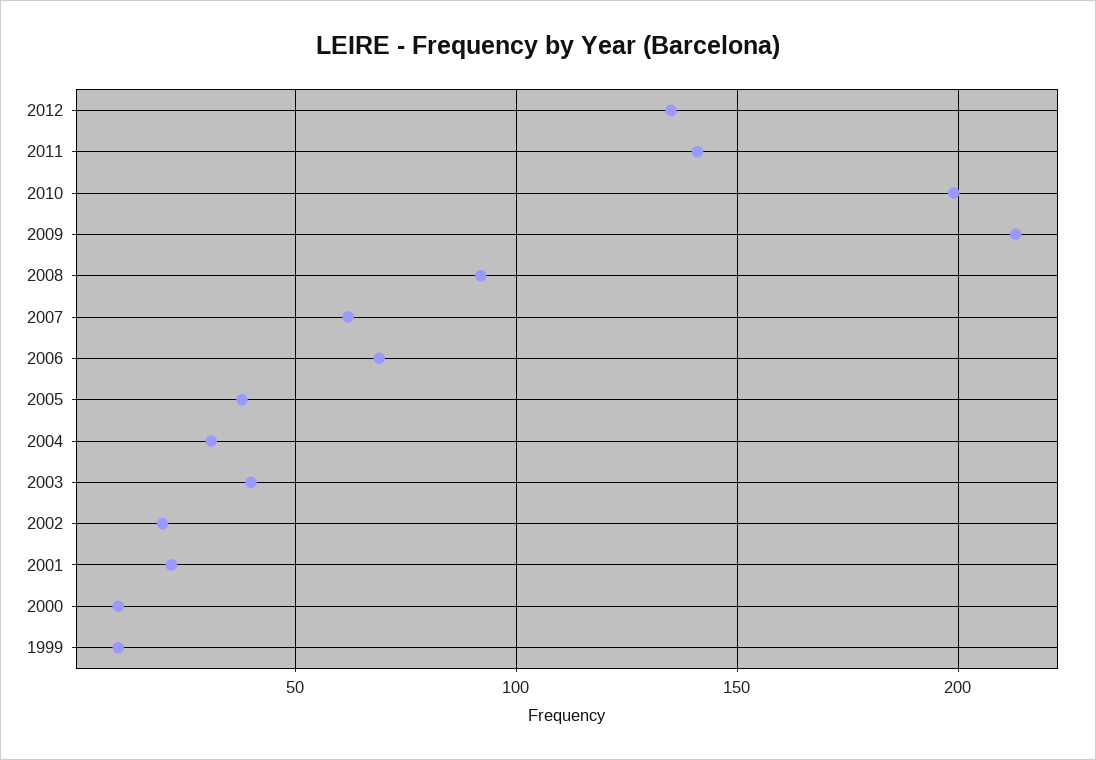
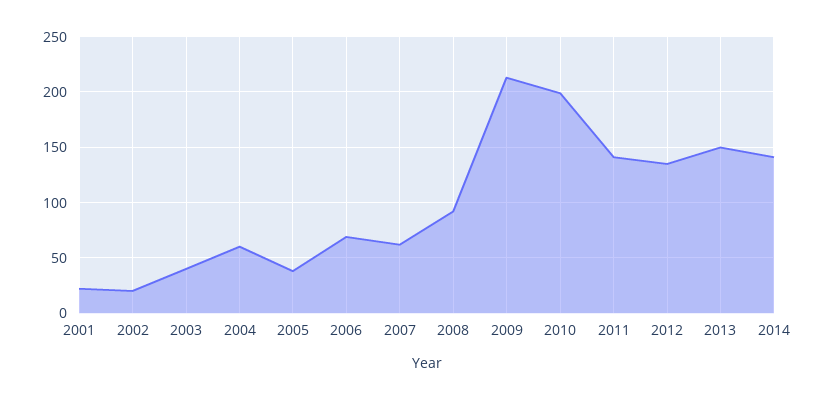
2004: 30 -> 60
2000: 10 -> none
1999: 10 -> none
2013: none -> 150
2014: none -> 140

